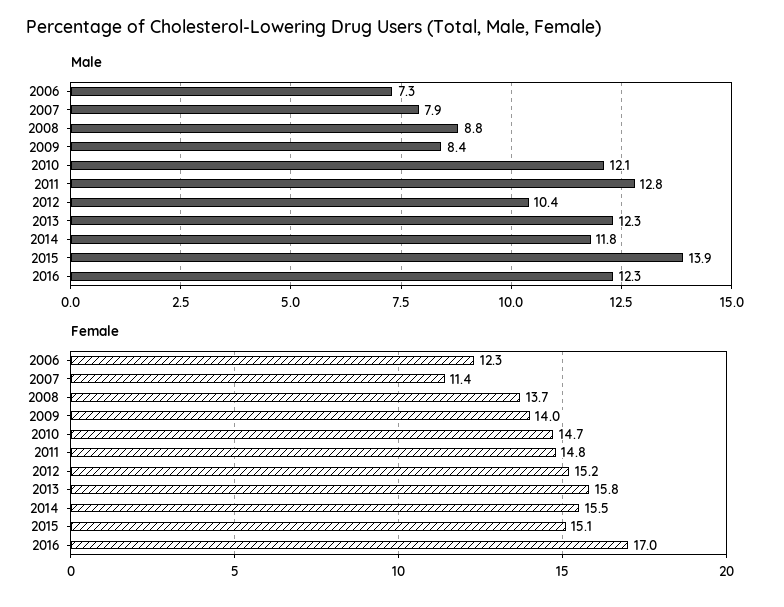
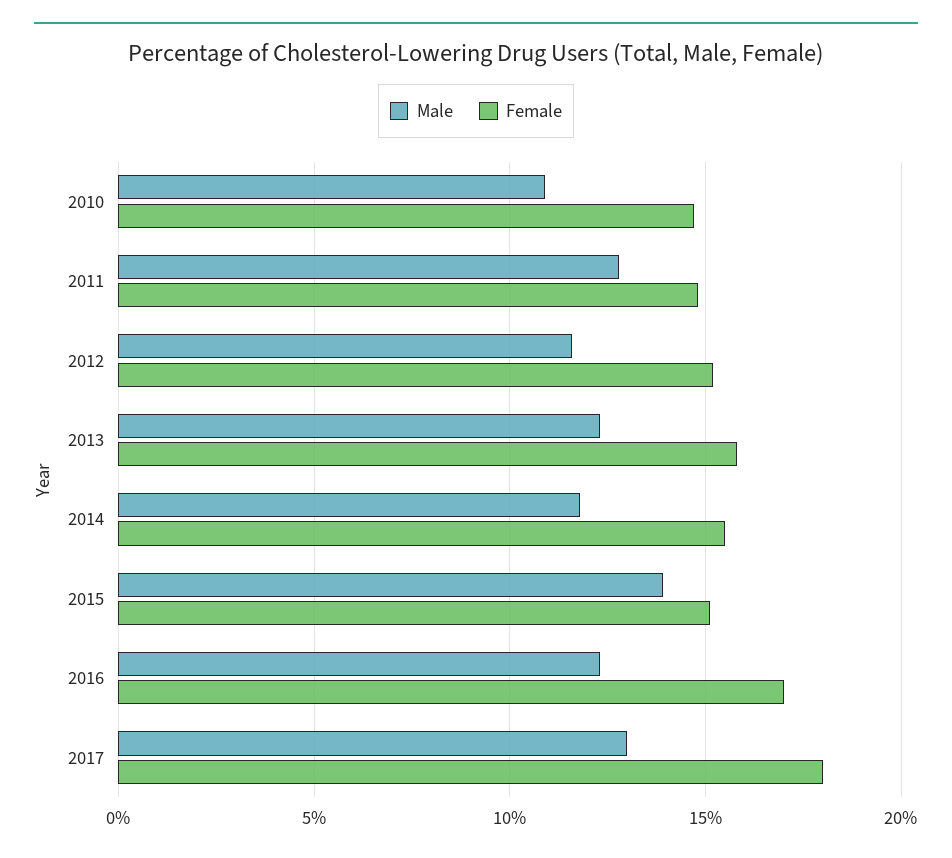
Male, 2006: 7.3 -> none
Male, 2007: 7.9 -> none
Male, 2008: 8.8 -> none
Male, 2009: 8.4 -> none
Male, 2010: 12.1 -> 11
Male, 2012: 10.4 -> 11.5
Female, 2006: 12.3 -> none
Female, 2007: 11.4 -> none
Female, 2008: 13.7 -> none
Female, 2009: 14 -> none
Male, 2017: none -> 13
Female, 2017: none -> 18

